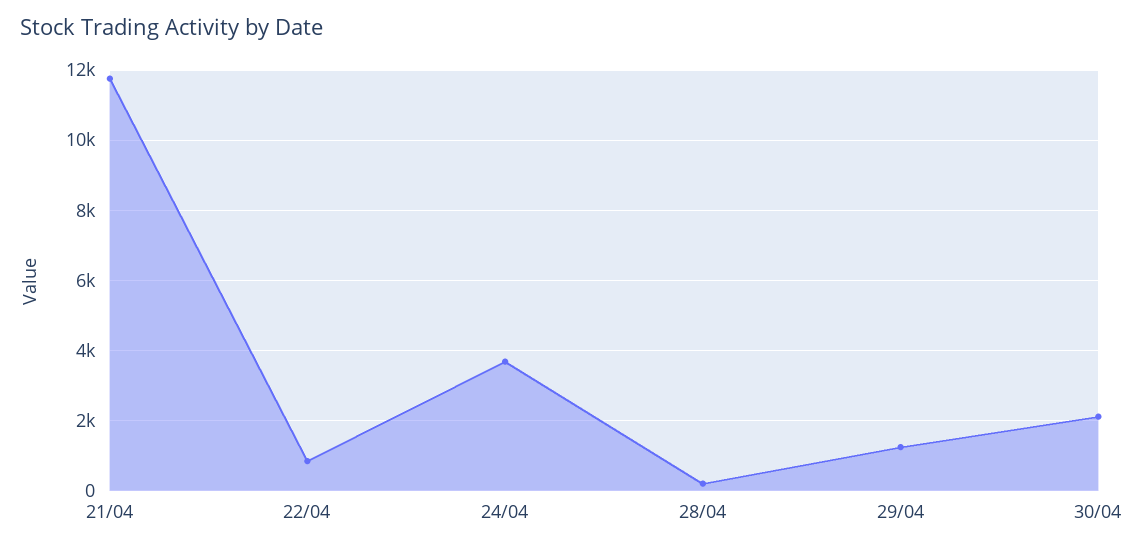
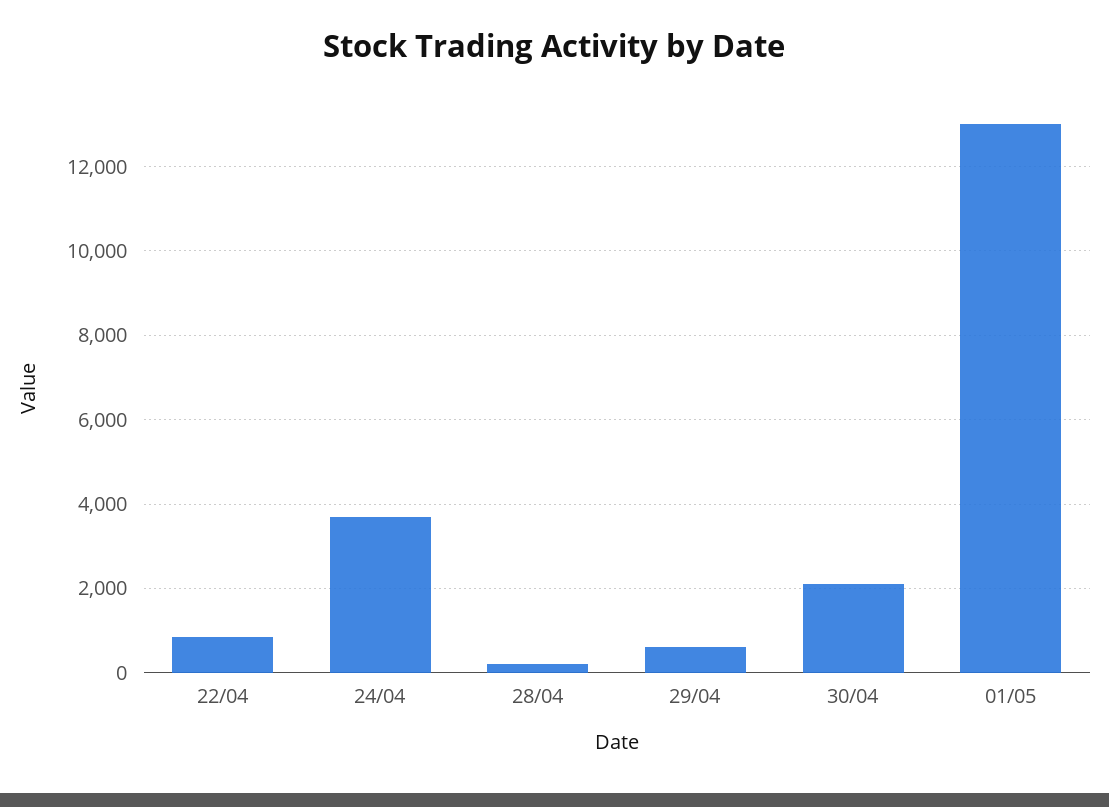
21/04: 11800 -> none
29/04: 1200 -> 600
01/05: none -> 13000

